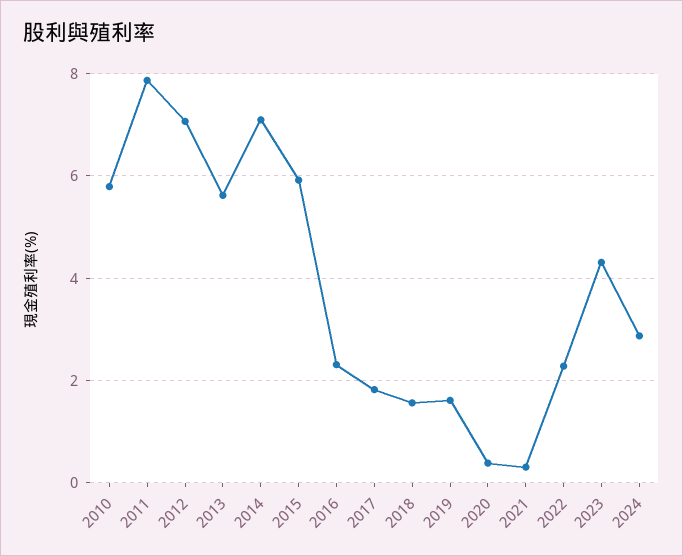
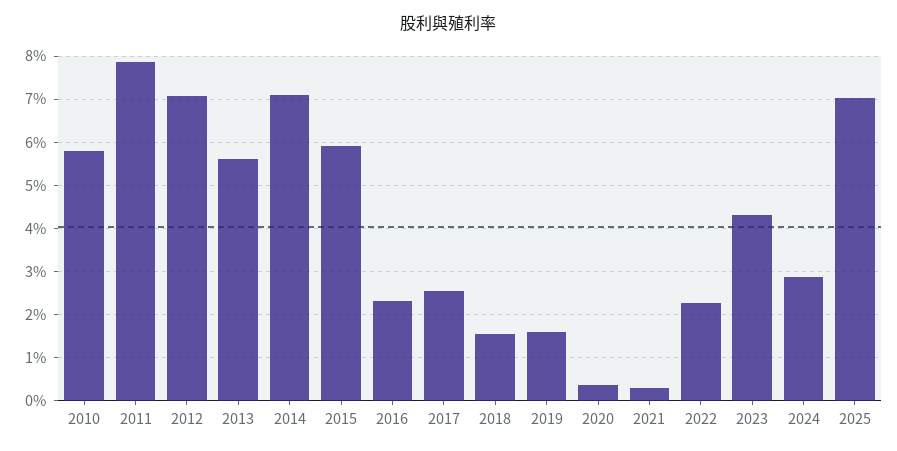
2017: 1.8 -> 2.6
2025: none -> 7

